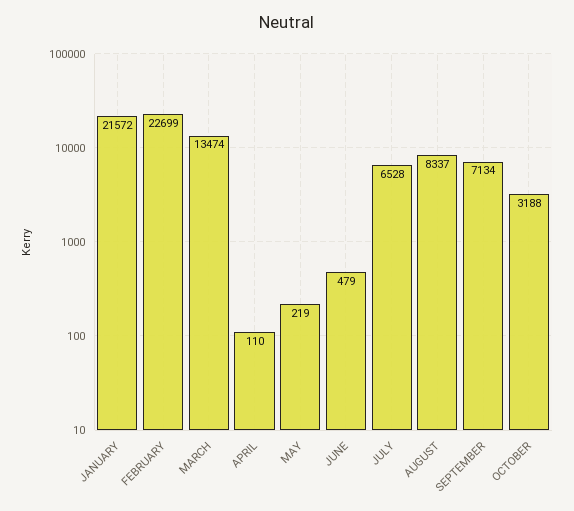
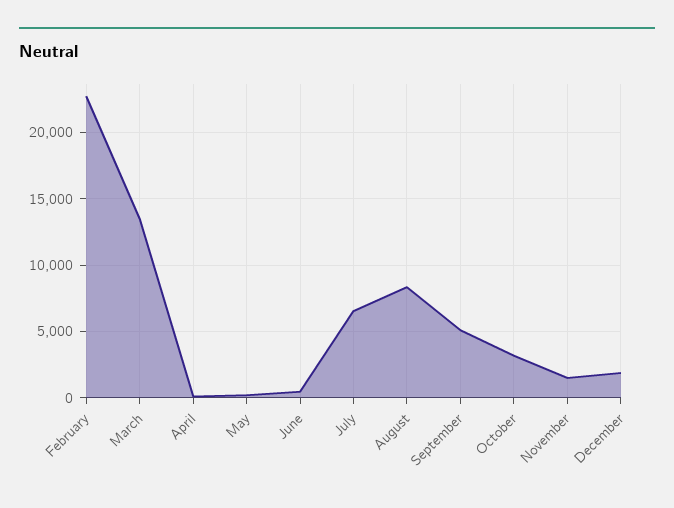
JANUARY: 21572 -> none
SEPTEMBER: 7134 -> 5000
November: none -> 1500
December: none -> 2000

